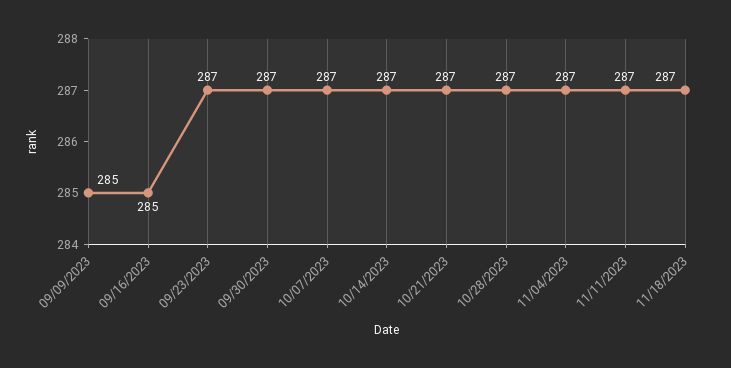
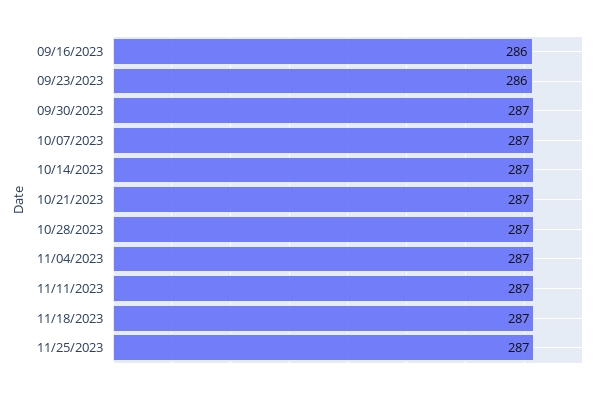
09/09/2023: 285 -> none
09/16/2023: 285 -> 286
09/23/2023: 287 -> 286
11/25/2023: none -> 287

